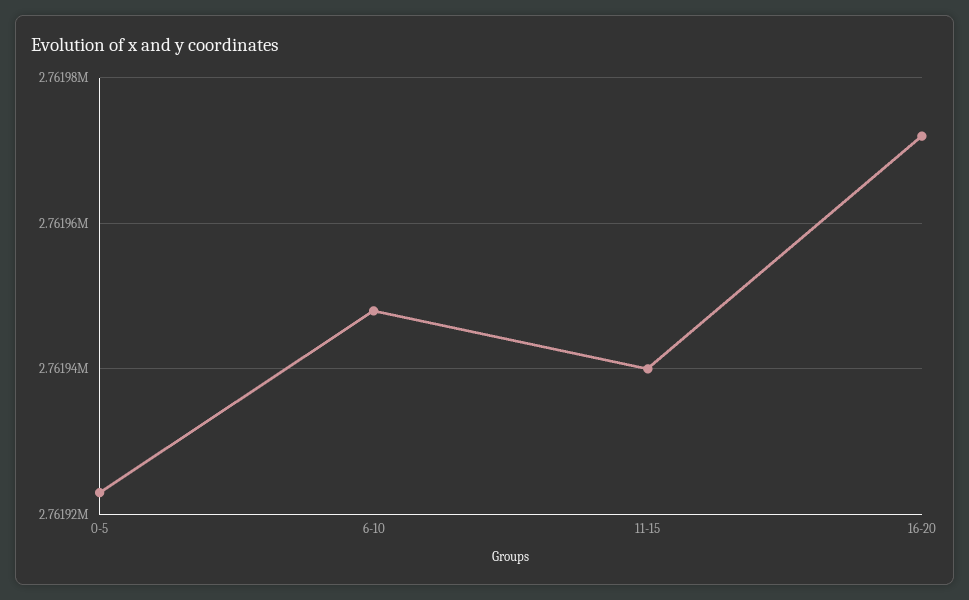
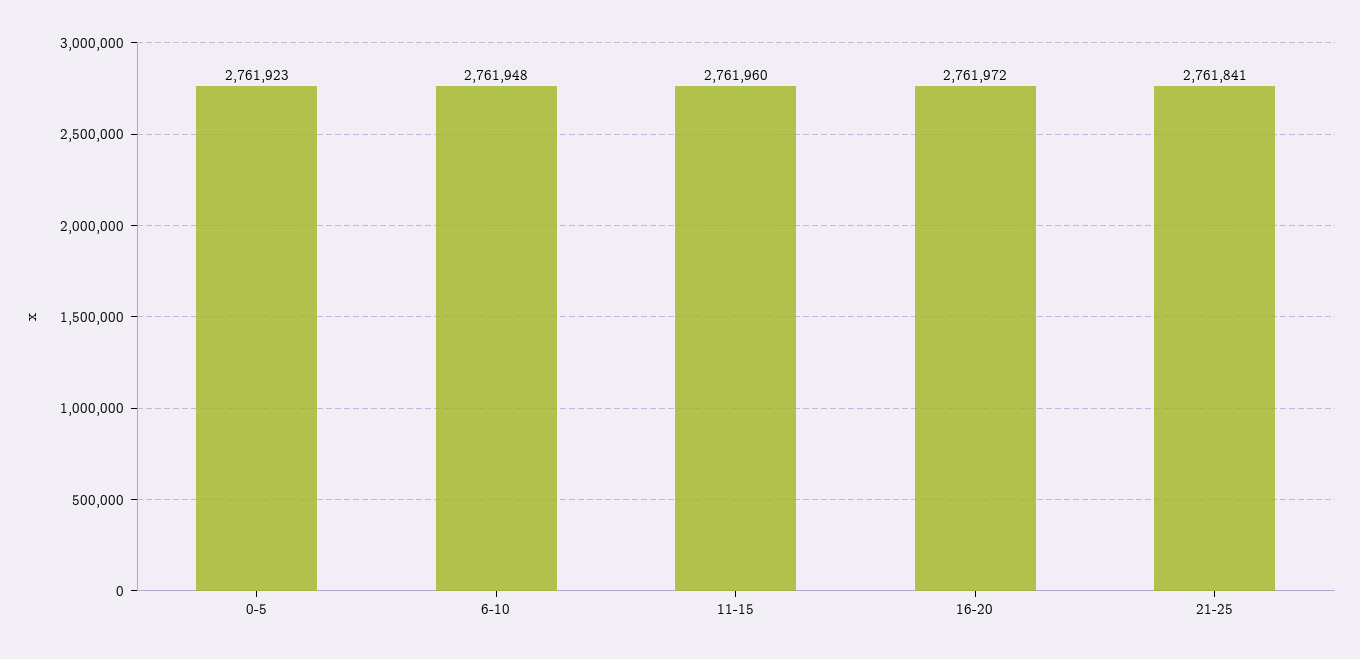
11-15: 2761940 -> 2761960
21-25: none -> 2761841

